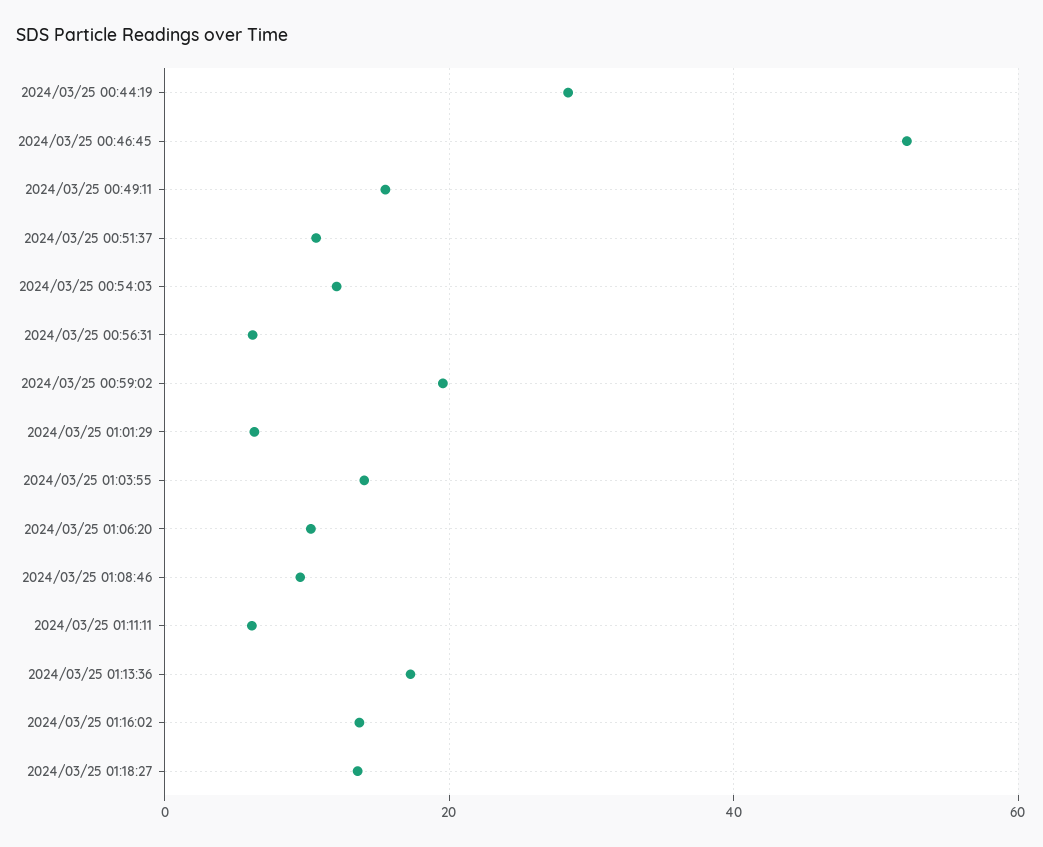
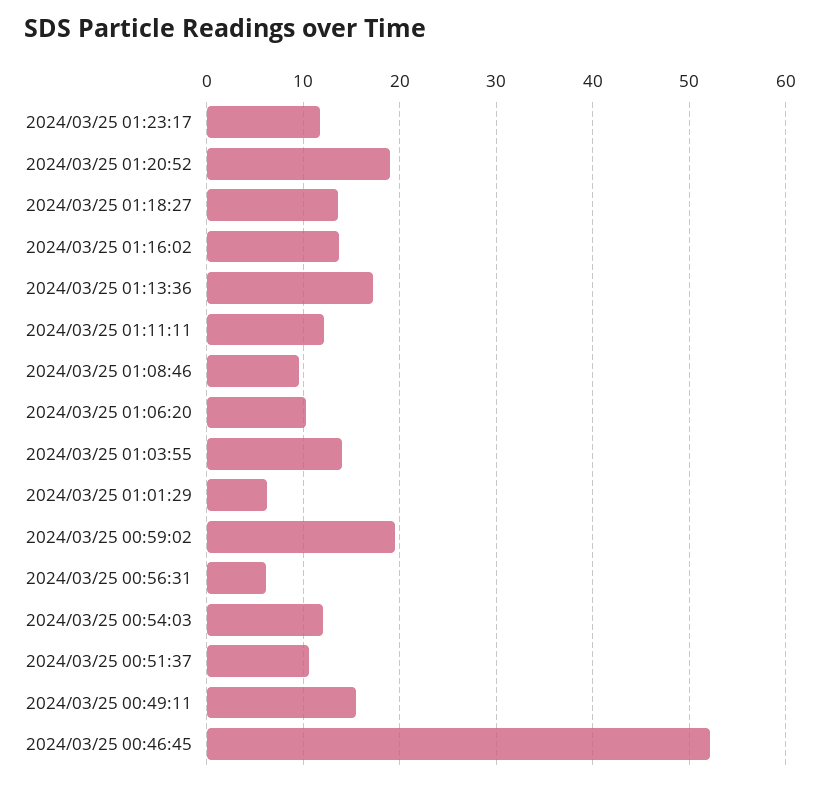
2024/03/25 00:44:19: 28 -> none
2024/03/25 01:11:11: 6 -> 12
2024/03/25 01:23:17: none -> 12
2024/03/25 01:20:52: none -> 19

